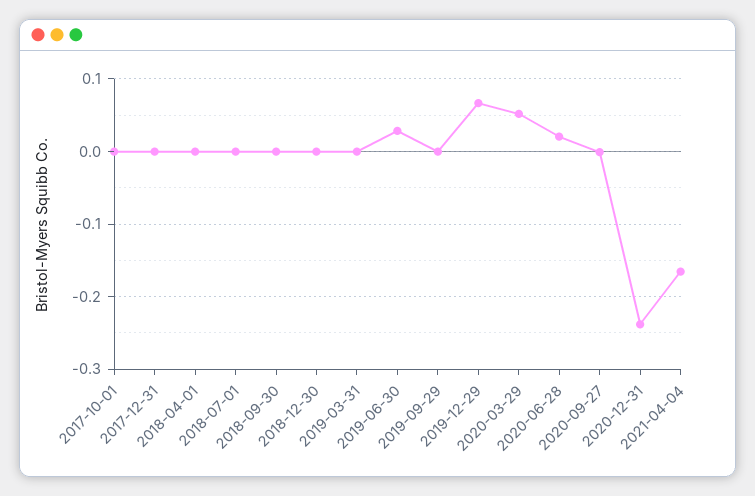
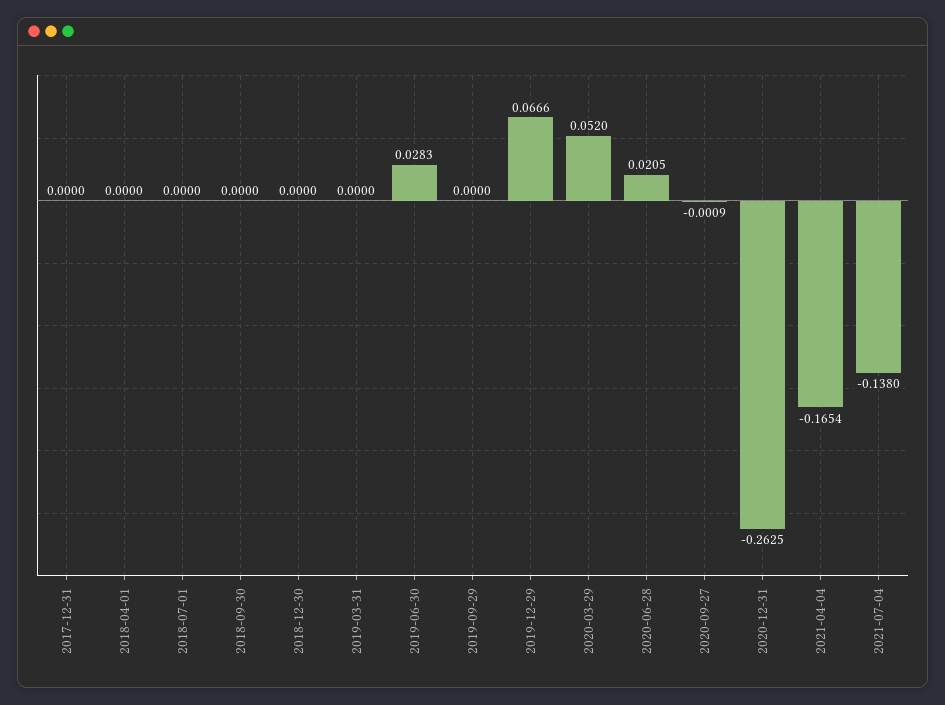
2017-10-01: 0 -> none
2020-12-31: -0.24 -> -0.2625
2021-07-04: none -> -0.138

